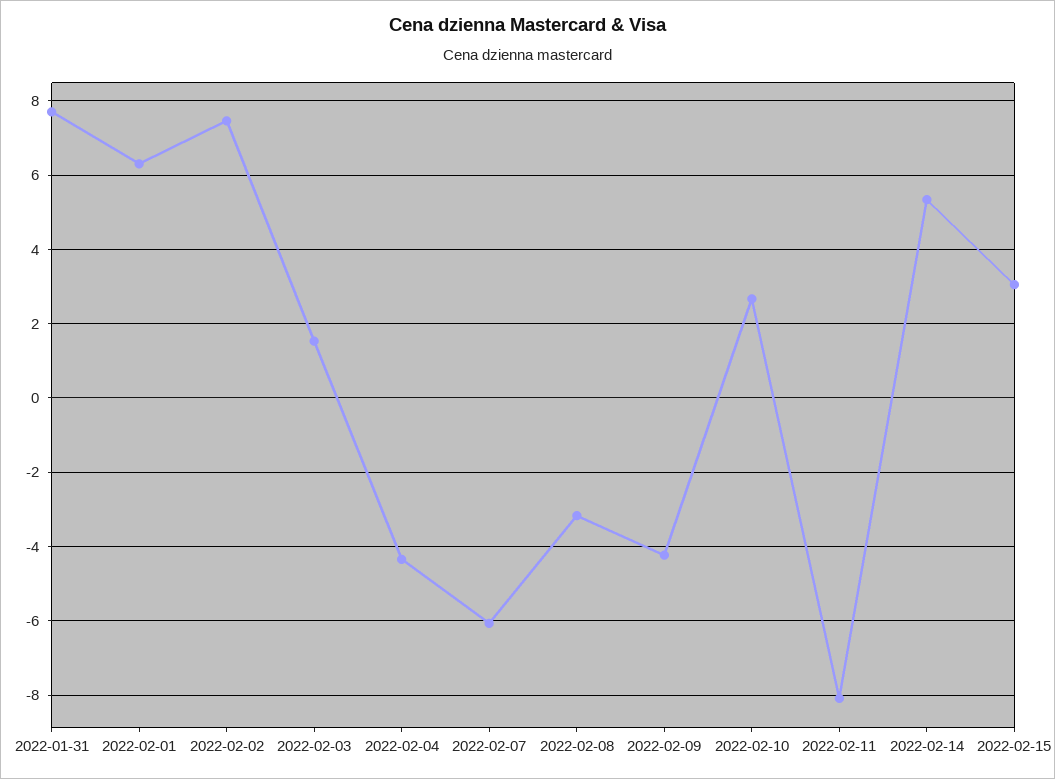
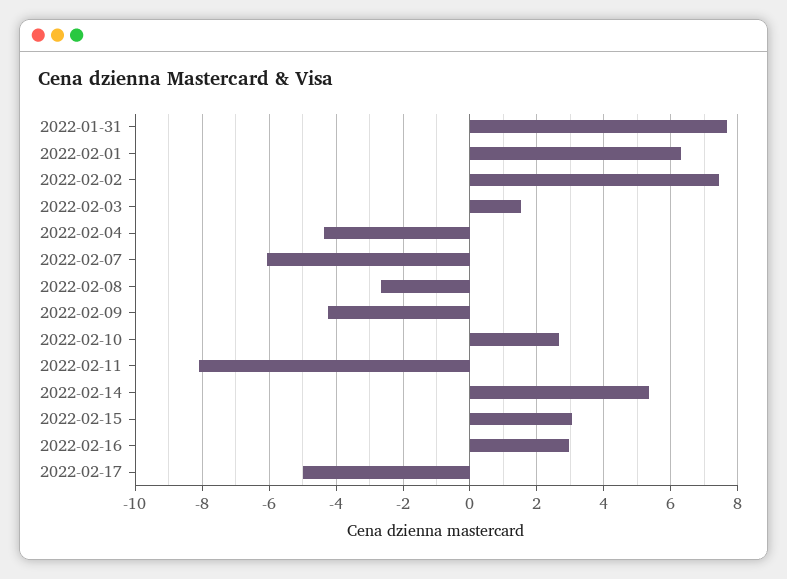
2022-02-08: -3.2 -> -2.6
2022-02-16: none -> 3
2022-02-17: none -> -5

